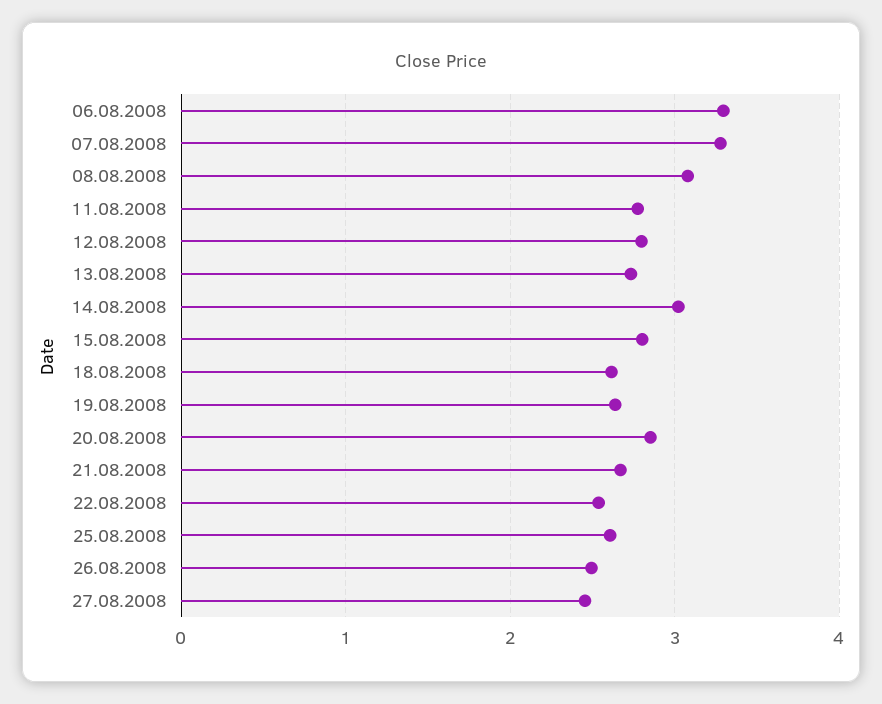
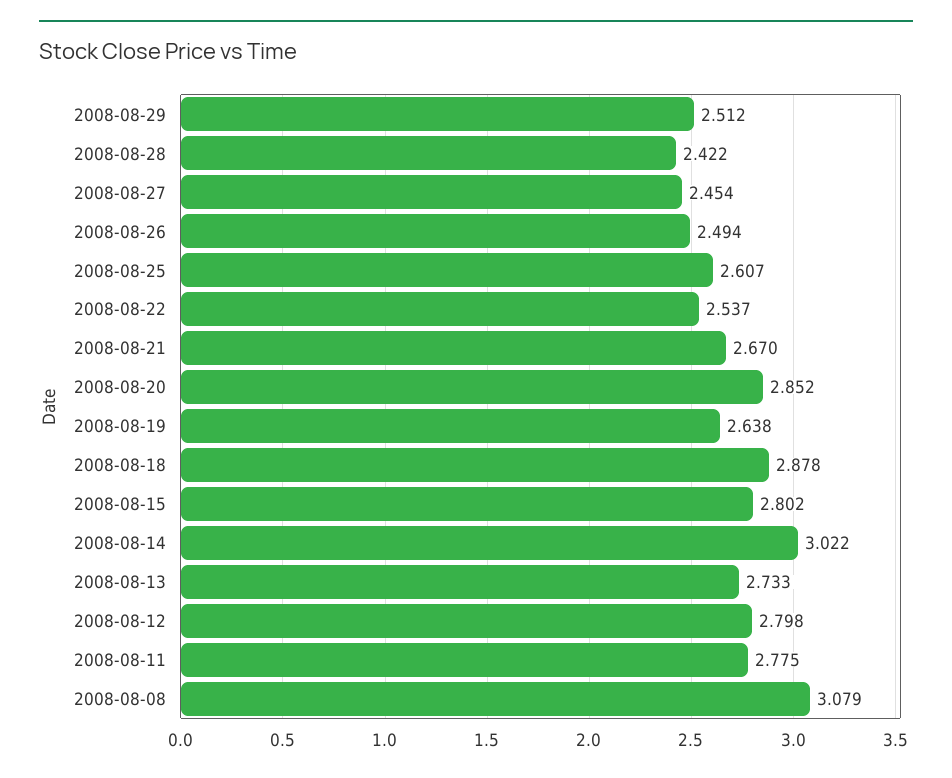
06.08.2008: 3.3 -> none
07.08.2008: 3.3 -> none
18.08.2008: 2.6 -> 2.878
2008-08-29: none -> 2.512
2008-08-28: none -> 2.422

